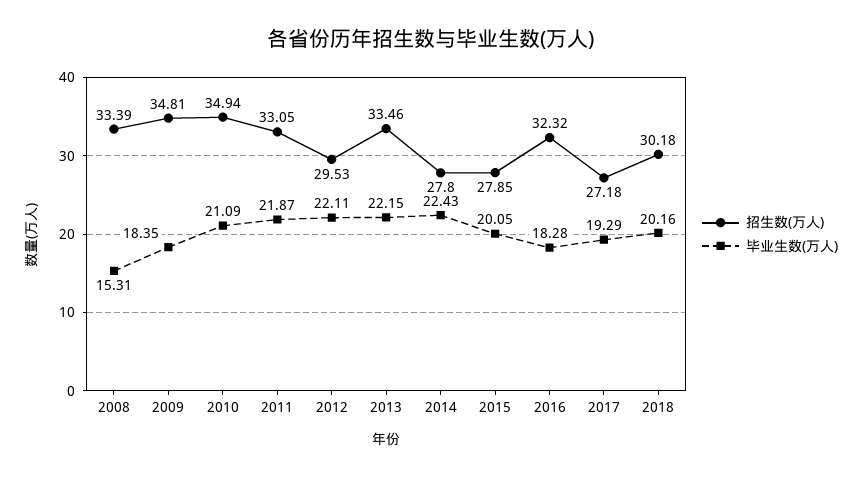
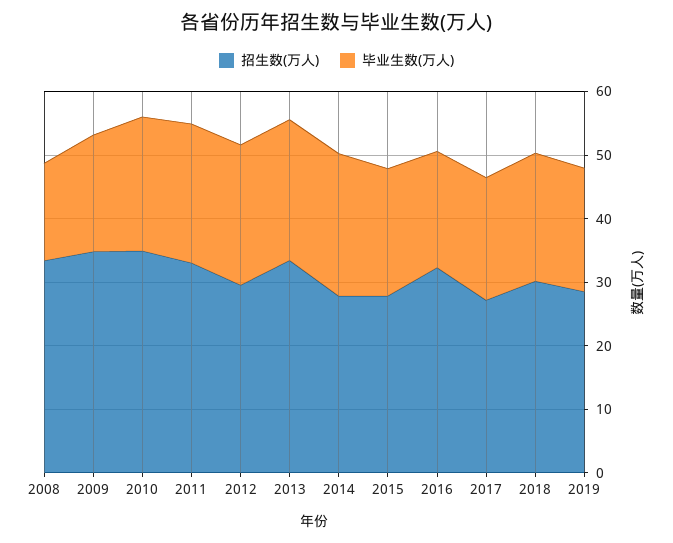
招生数(万人), 2019: none -> 28
毕业生数(万人), 2019: none -> 20

